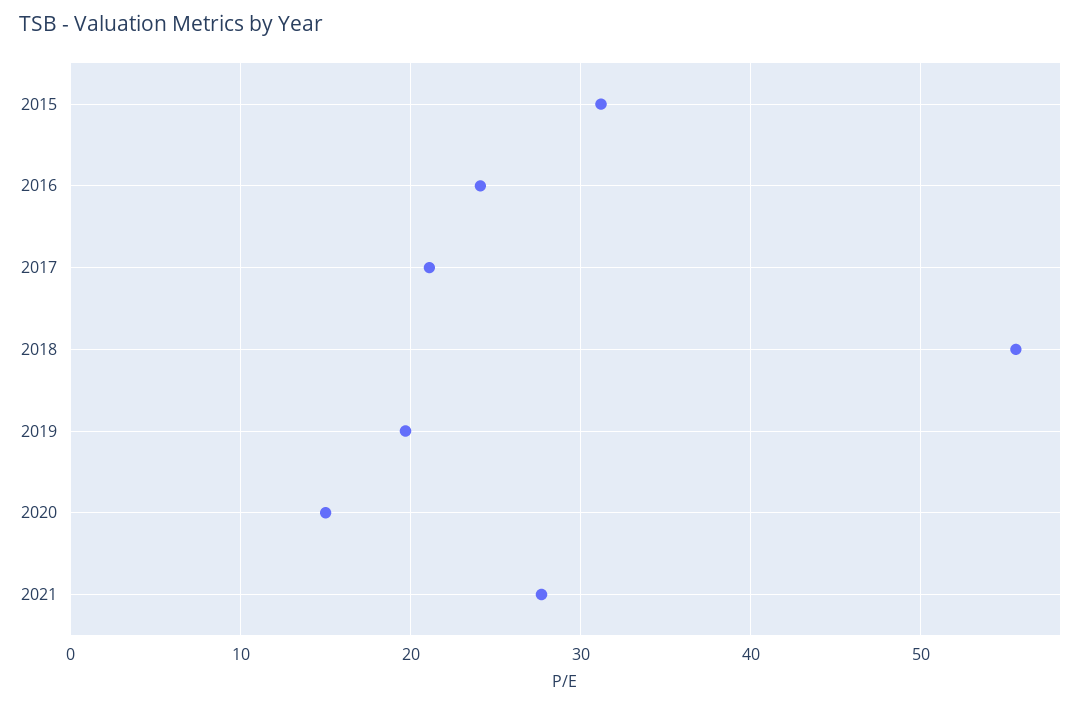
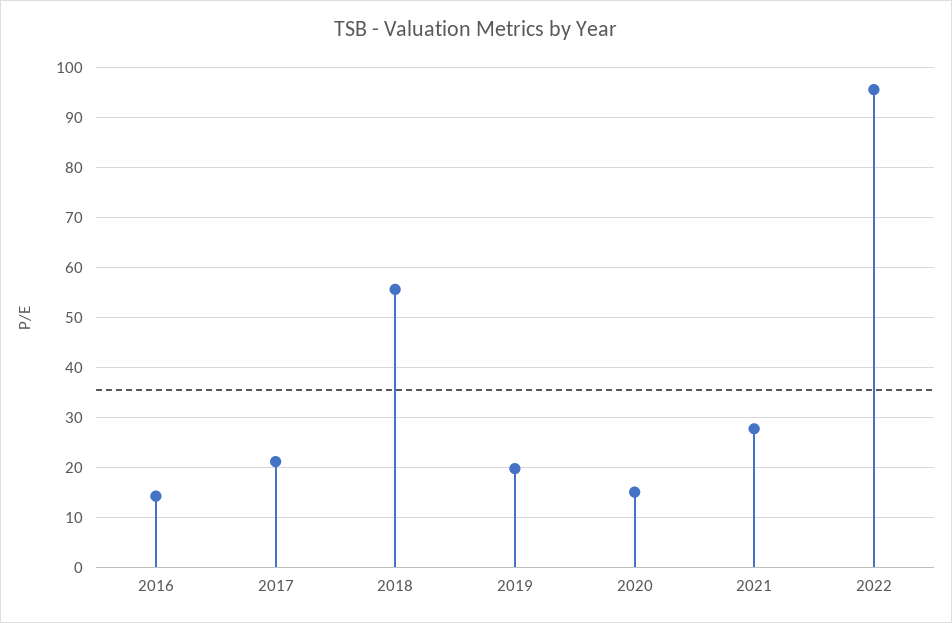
2015: 31 -> none
2016: 24 -> 14
2022: none -> 96

